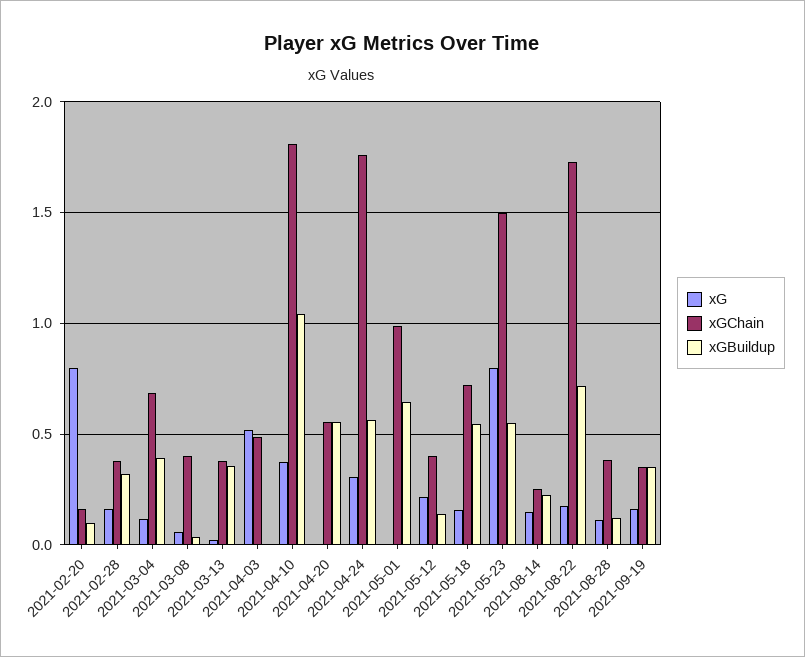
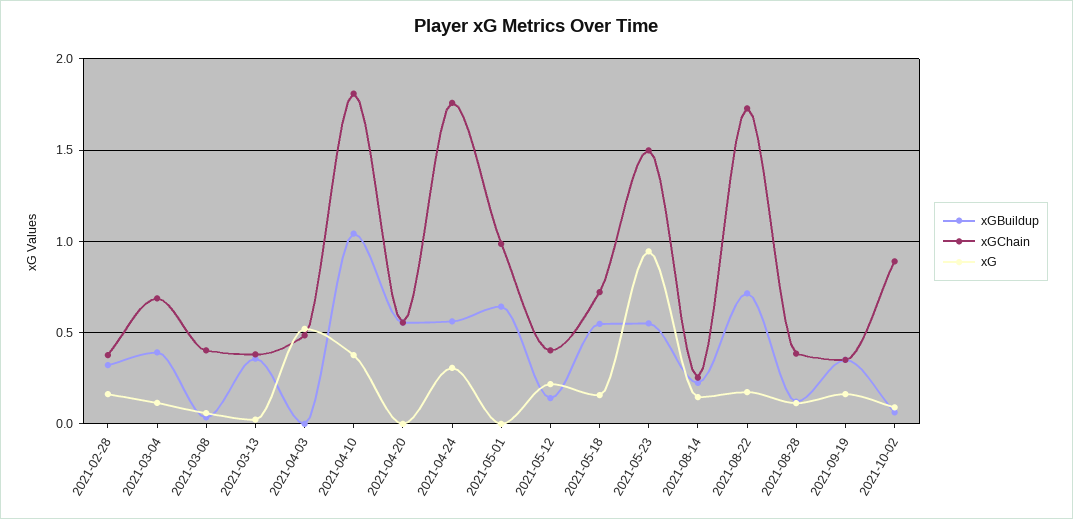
xG, 2021-02-20: 0.8 -> none
xGChain, 2021-02-20: 0.15 -> none
xGBuildup, 2021-02-20: 0.1 -> none
xG, 2021-05-23: 0.8 -> 0.95
xGBuildup, 2021-10-02: none -> 0.05
xGChain, 2021-10-02: none -> 0.9
xG, 2021-10-02: none -> 0.1

